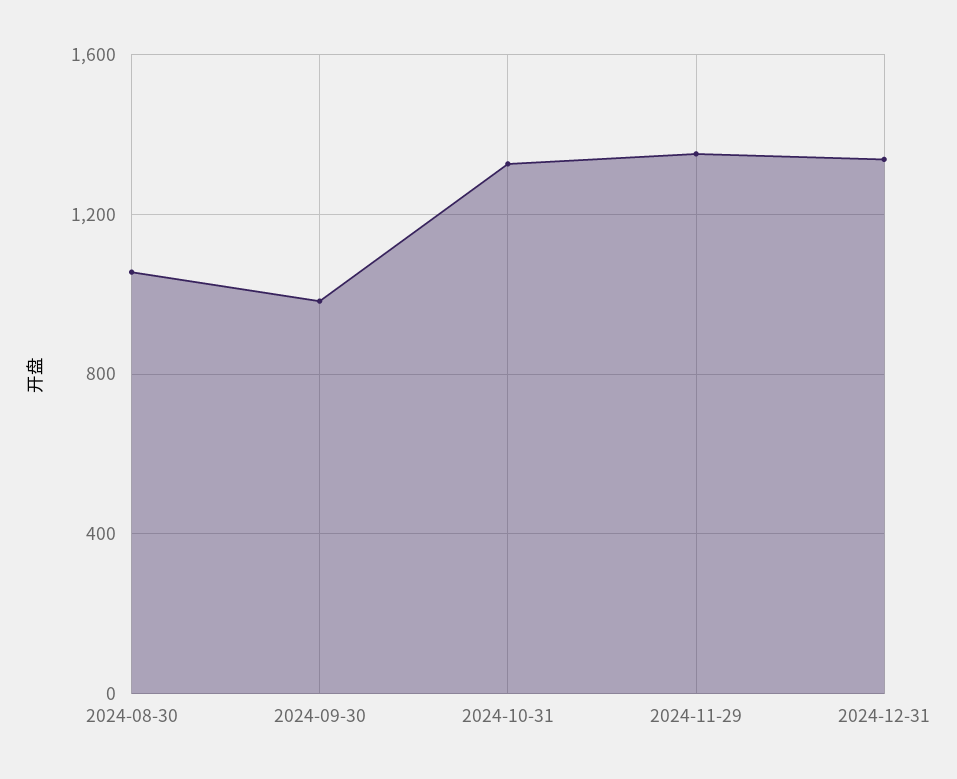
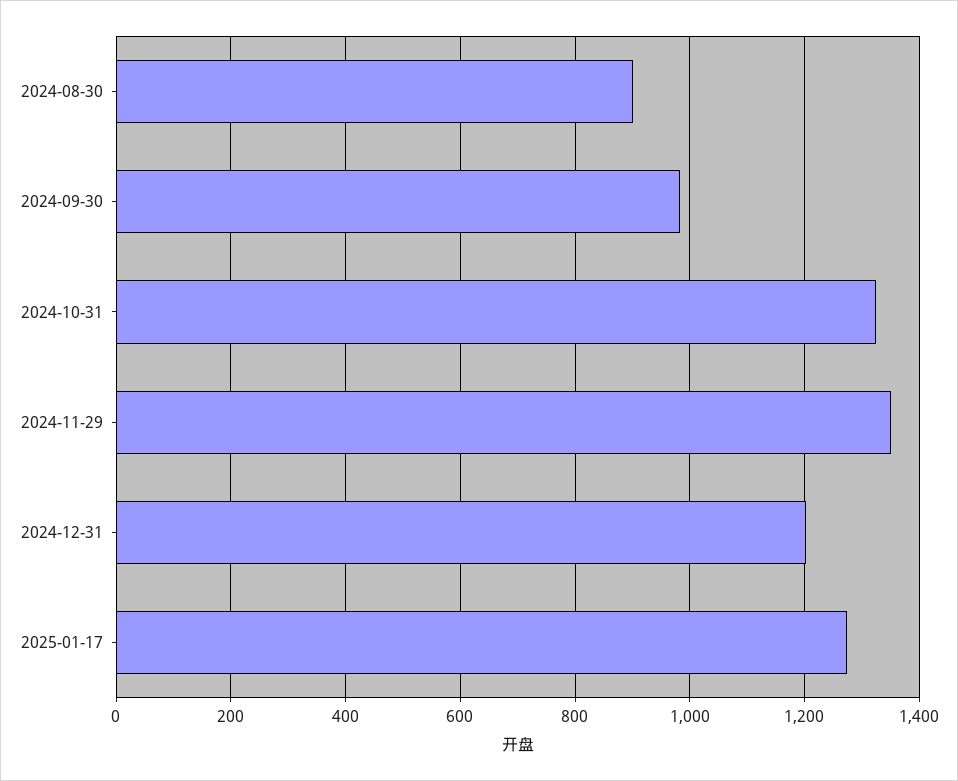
2024-08-30: 1050 -> 900
2024-12-31: 1350 -> 1200
2025-01-17: none -> 1280

